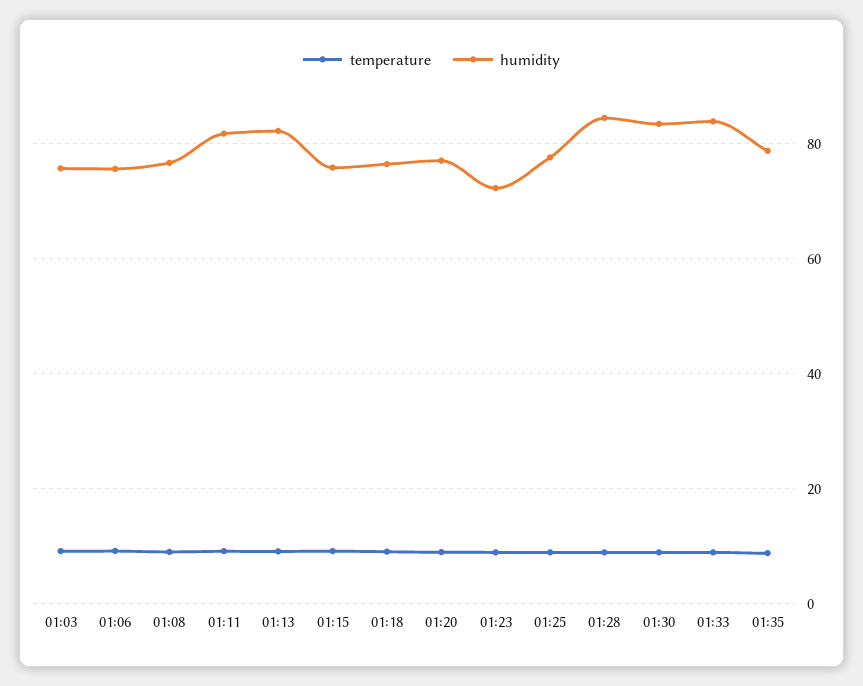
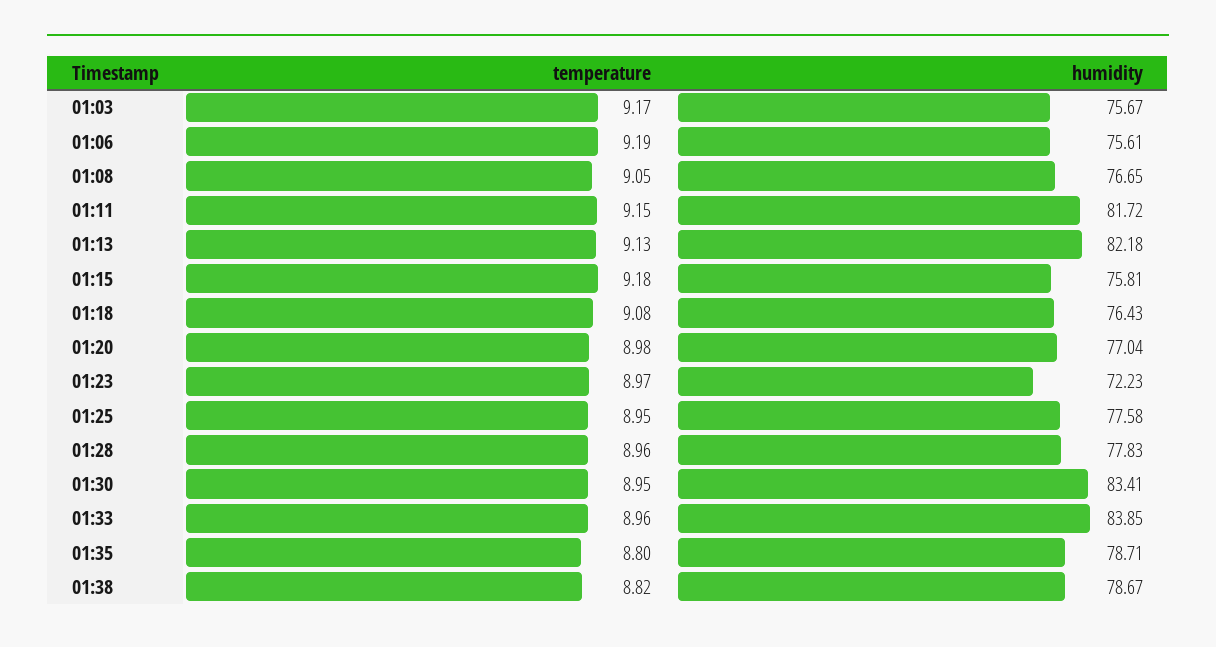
humidity, 01:28: 84 -> 77.83
temperature, 01:38: none -> 8.82
humidity, 01:38: none -> 78.67

